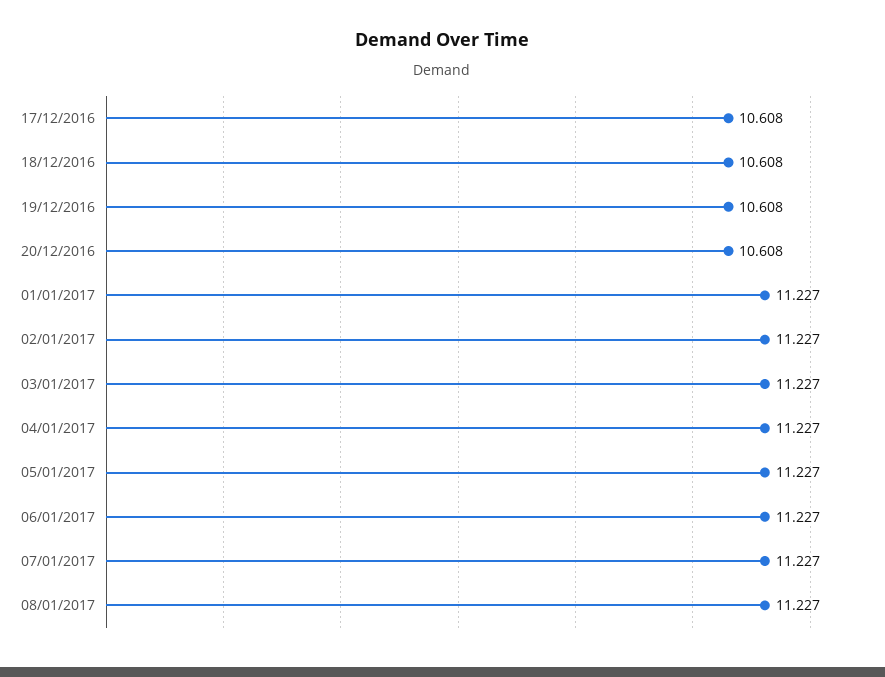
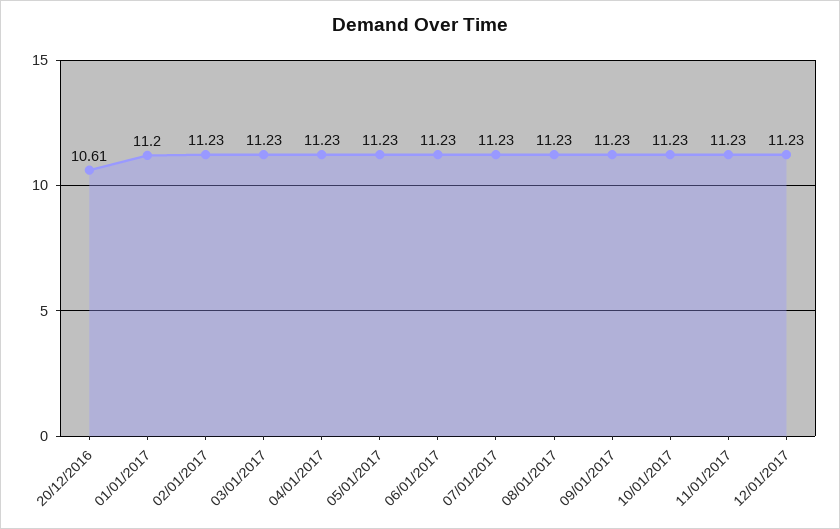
17/12/2016: 10.608 -> none
18/12/2016: 10.608 -> none
19/12/2016: 10.608 -> none
01/01/2017: 11.227 -> 11.2
09/01/2017: none -> 11.23
10/01/2017: none -> 11.23
11/01/2017: none -> 11.23
12/01/2017: none -> 11.23

